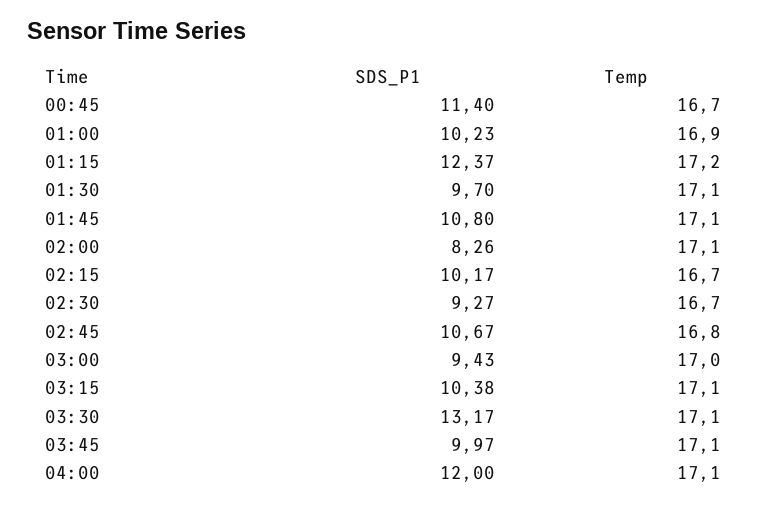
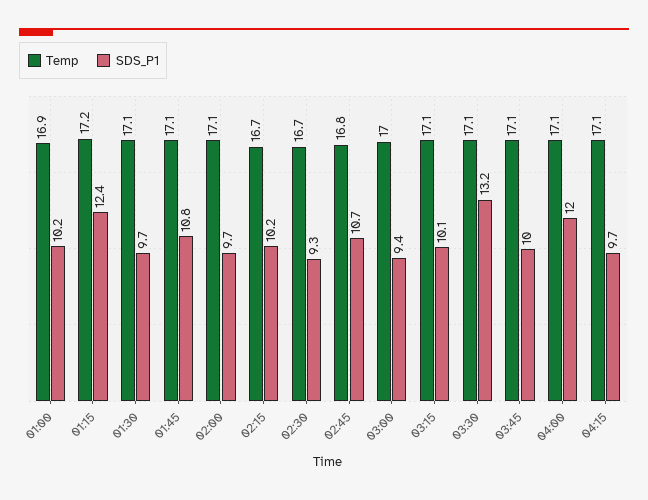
SDS_P1, 00:45: 11.4 -> none
Temp, 00:45: 16.7 -> none
SDS_P1, 02:00: 8.26 -> 9.7
SDS_P1, 03:15: 10.38 -> 10.1
Temp, 04:15: none -> 17.1
SDS_P1, 04:15: none -> 9.7

